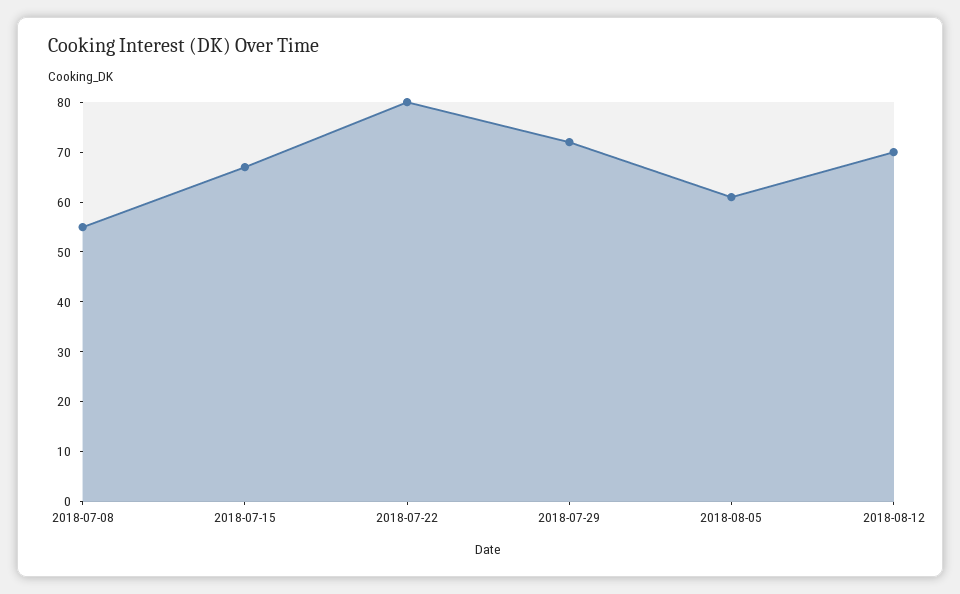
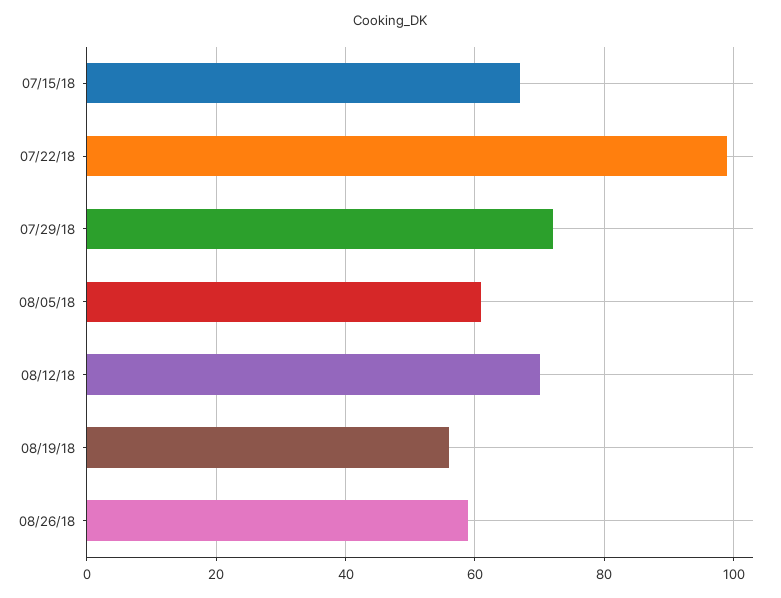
2018-07-08: 55 -> none
2018-07-22: 80 -> 100
08/19/18: none -> 55
08/26/18: none -> 60

